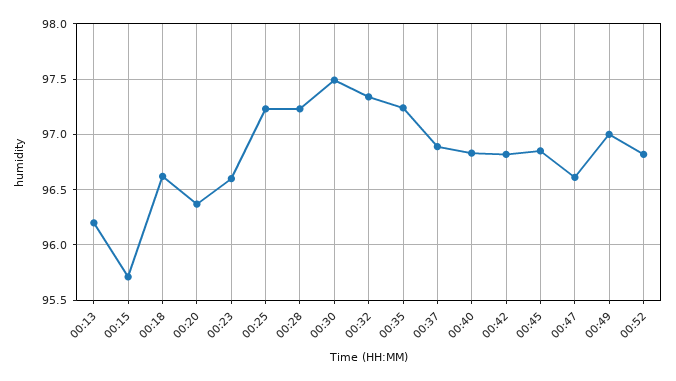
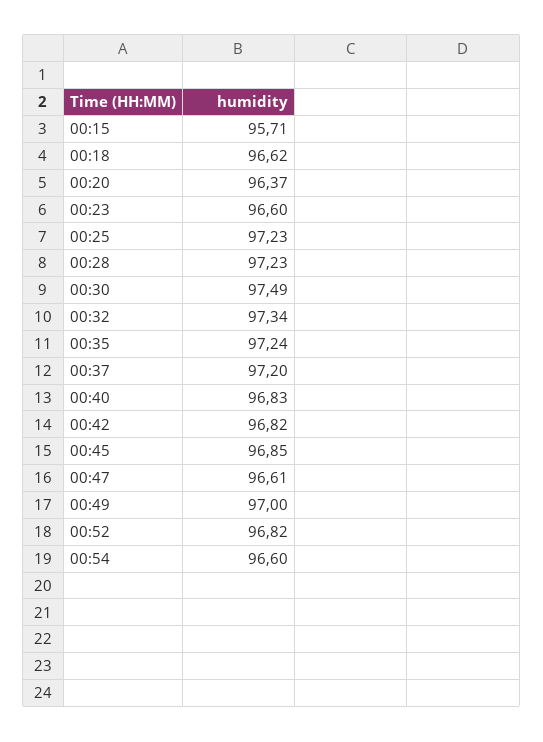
00:13: 96.2 -> none
00:37: 96.9 -> 97.2
00:54: none -> 96.6

